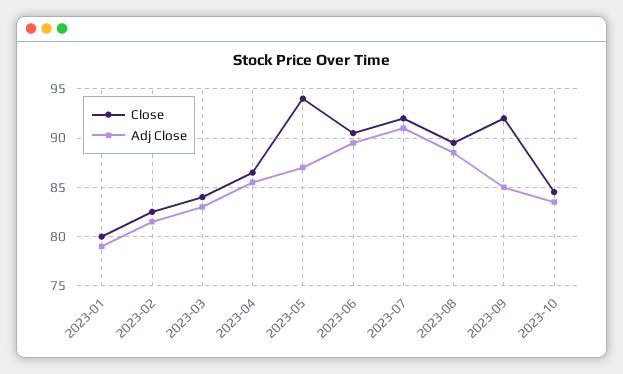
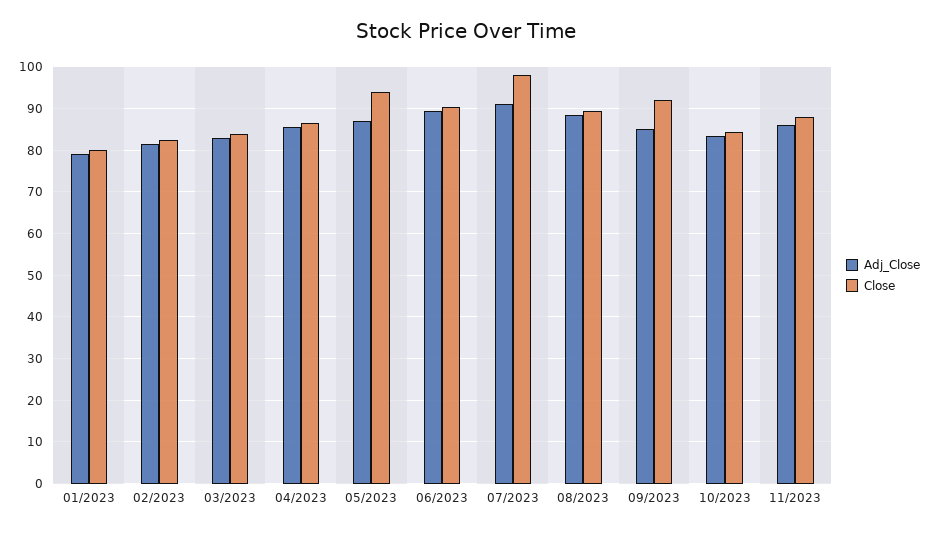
Close, 2023-07: 92 -> 98
Adj Close, 11/2023: none -> 86
Close, 11/2023: none -> 88

